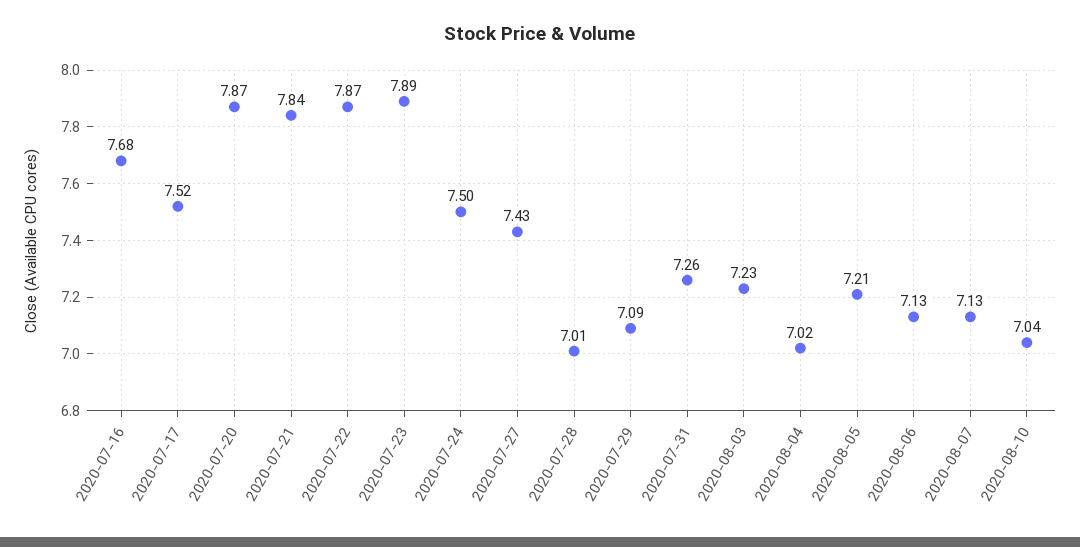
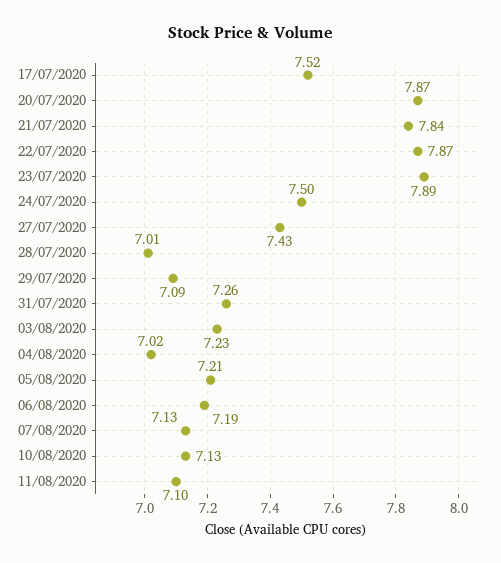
2020-07-16: 7.68 -> none
2020-08-06: 7.13 -> 7.19
2020-08-10: 7.04 -> 7.13
11/08/2020: none -> 7.1

